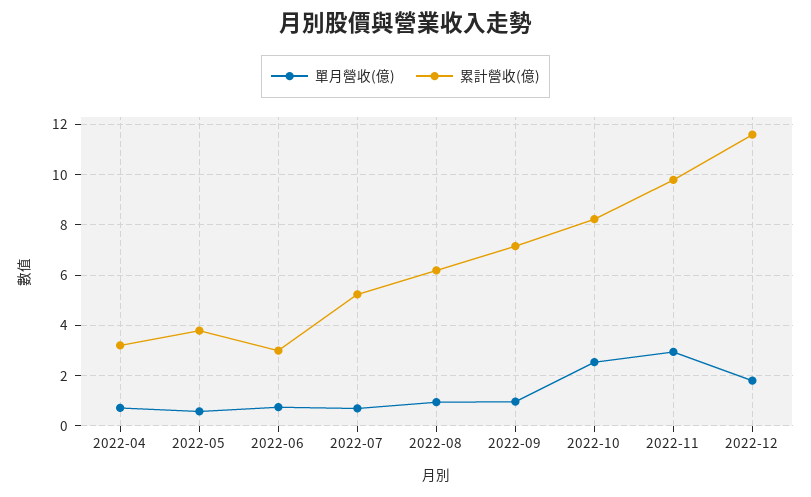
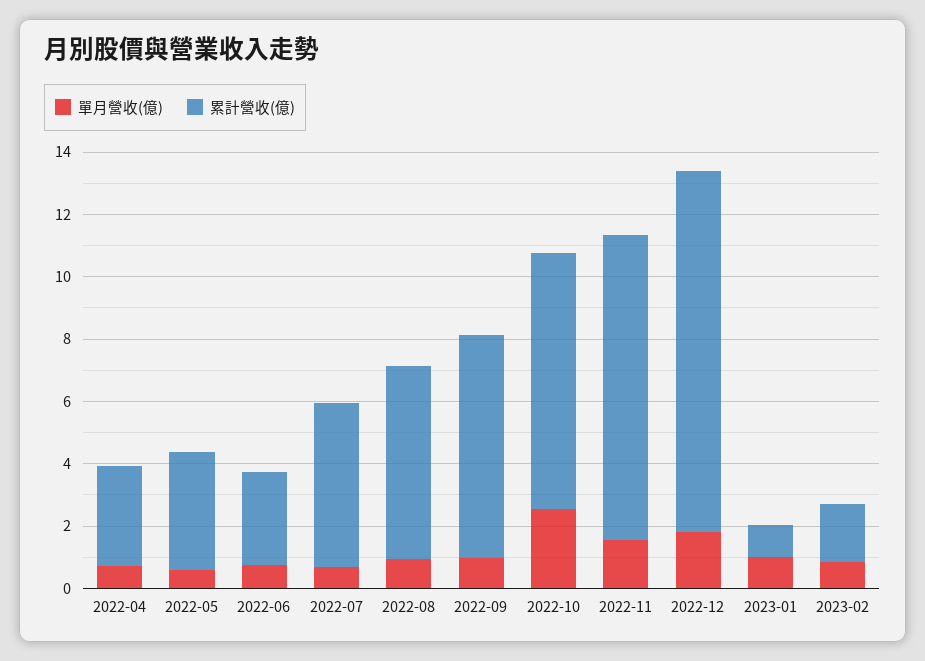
單月營收(億), 2022-11: 3 -> 1.5
單月營收(億), 2023-01: none -> 1
累計營收(億), 2023-01: none -> 1
單月營收(億), 2023-02: none -> 1
累計營收(億), 2023-02: none -> 2

